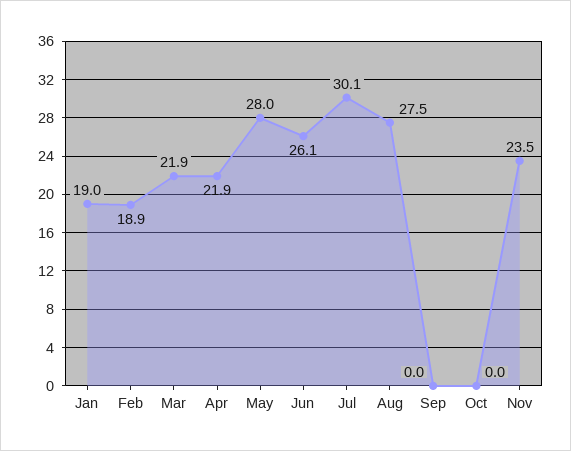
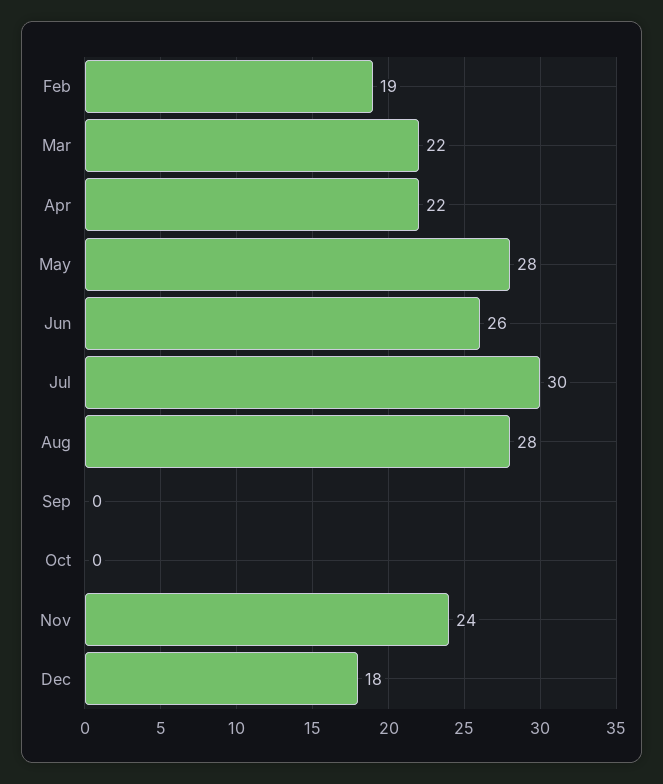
Jan: 19 -> none
Dec: none -> 18

